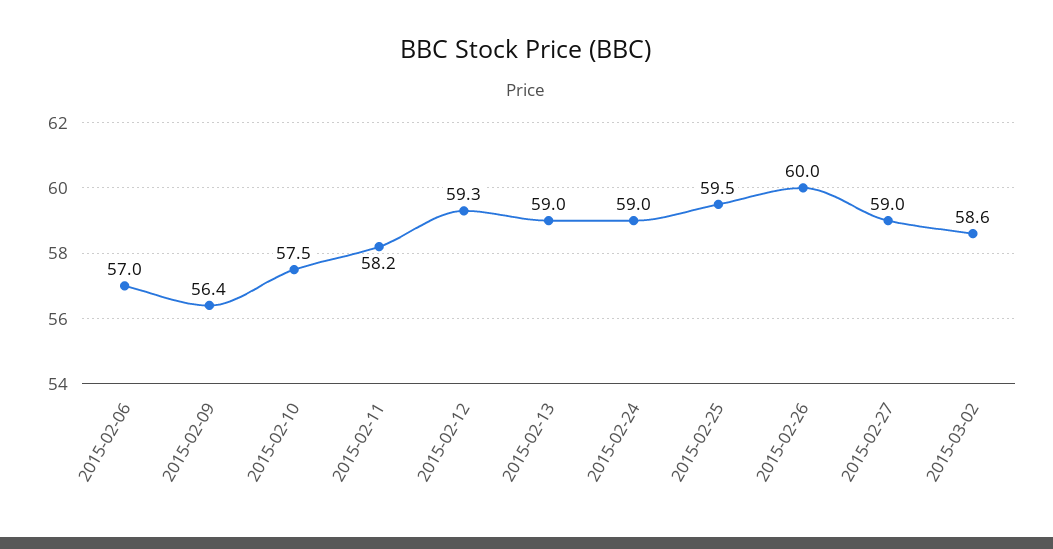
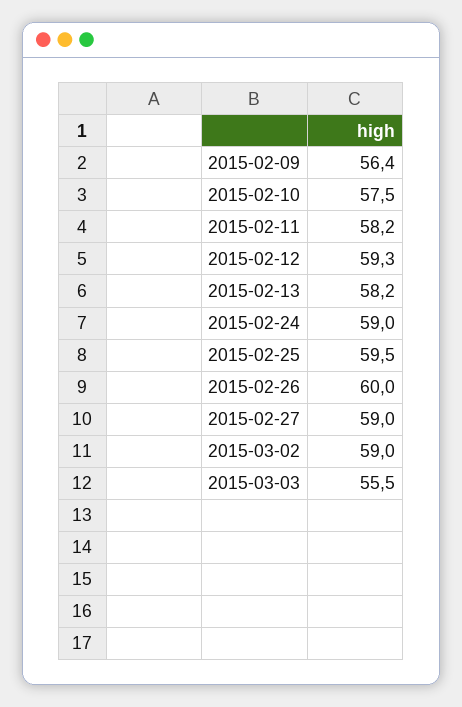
2015-02-06: 57 -> none
2015-02-13: 59 -> 58.2
2015-03-02: 58.6 -> 59
2015-03-03: none -> 55.5

